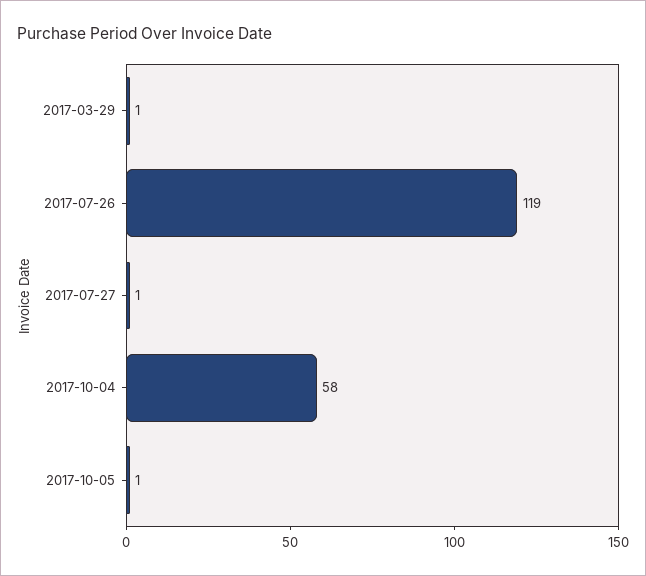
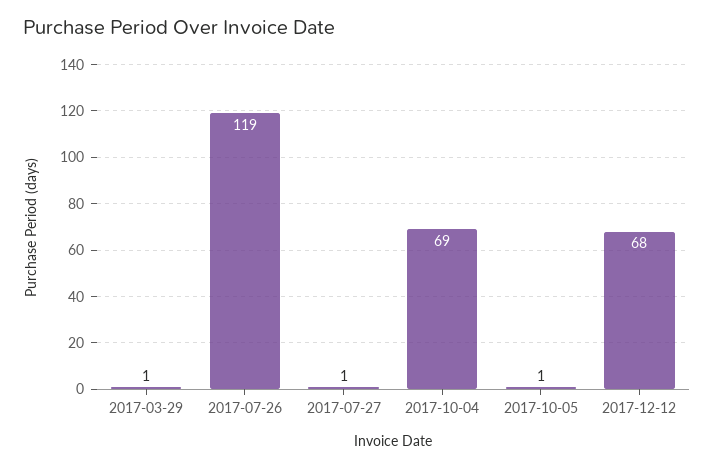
2017-10-04: 58 -> 69
2017-12-12: none -> 68

